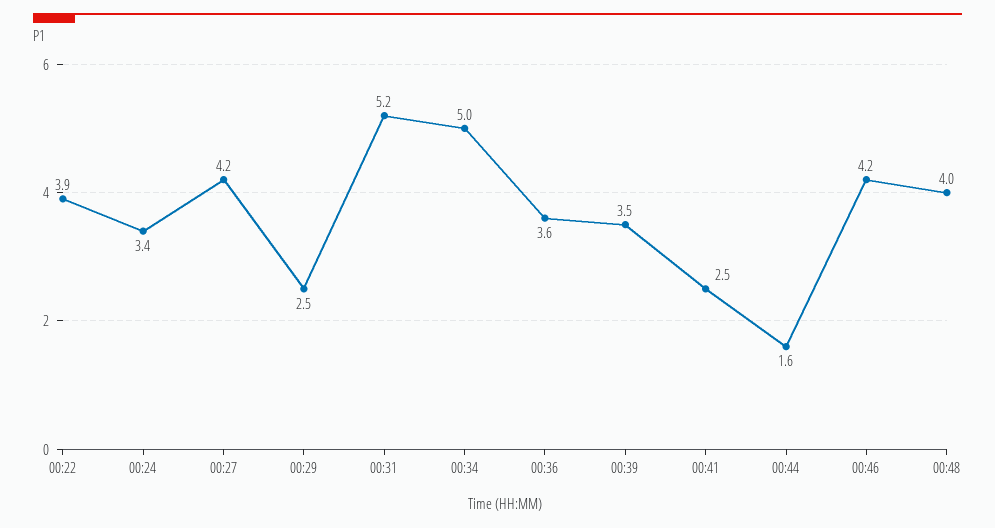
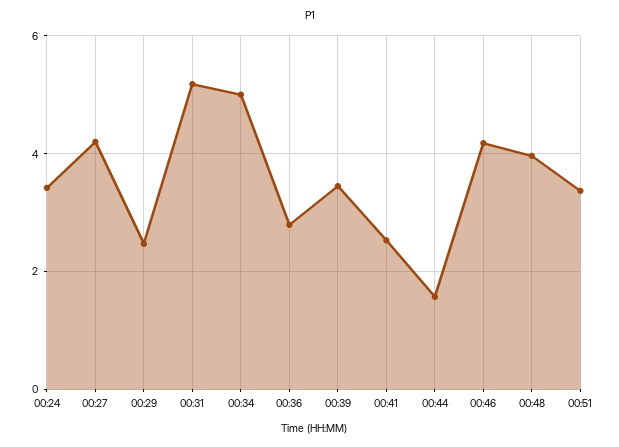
00:22: 3.9 -> none
00:36: 3.6 -> 2.8
00:51: none -> 3.4

